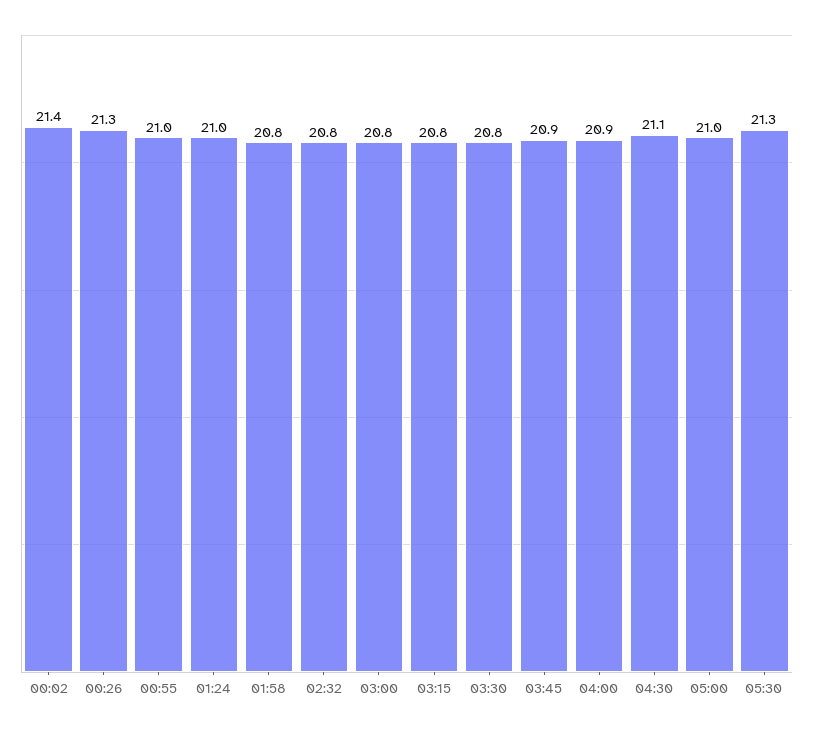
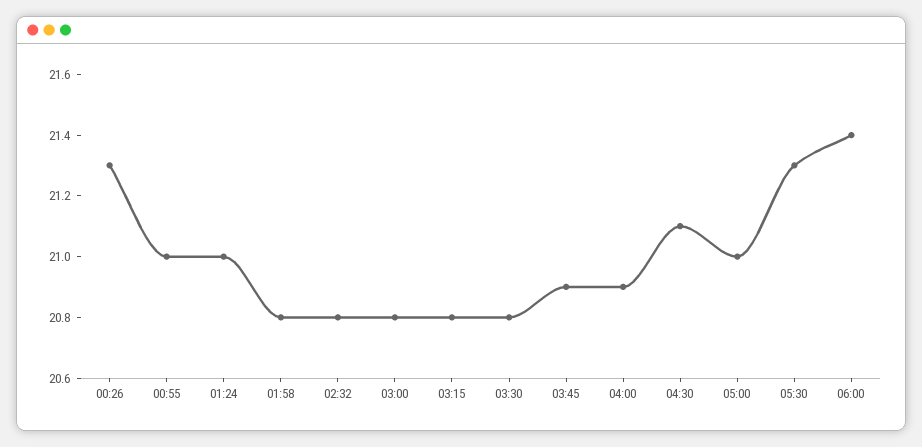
00:02: 21.4 -> none
06:00: none -> 21.4

